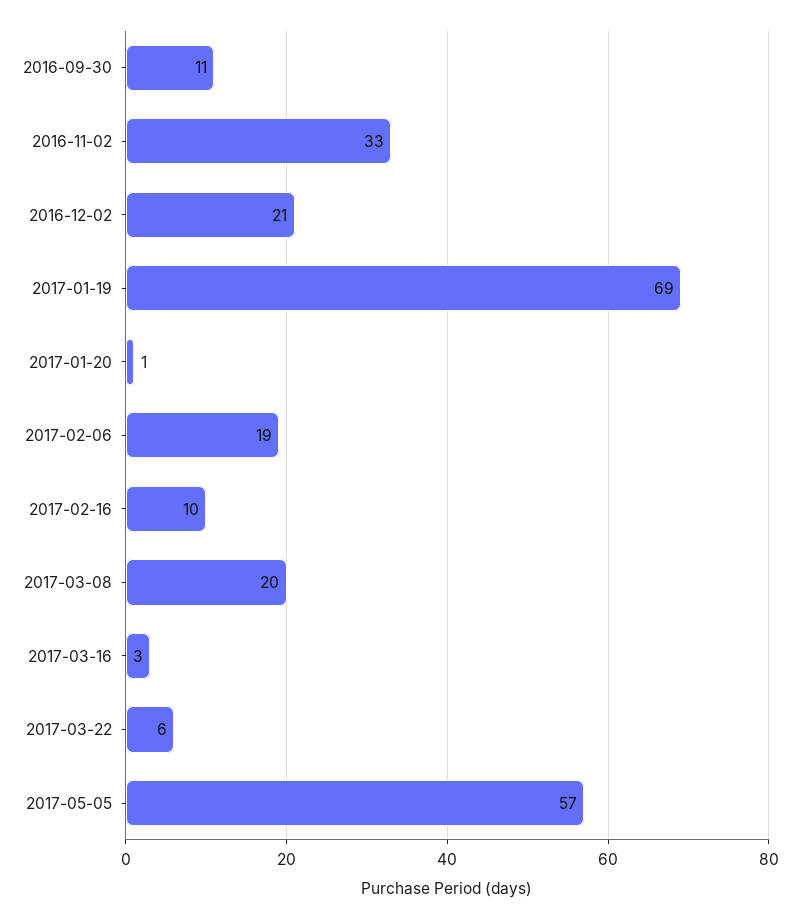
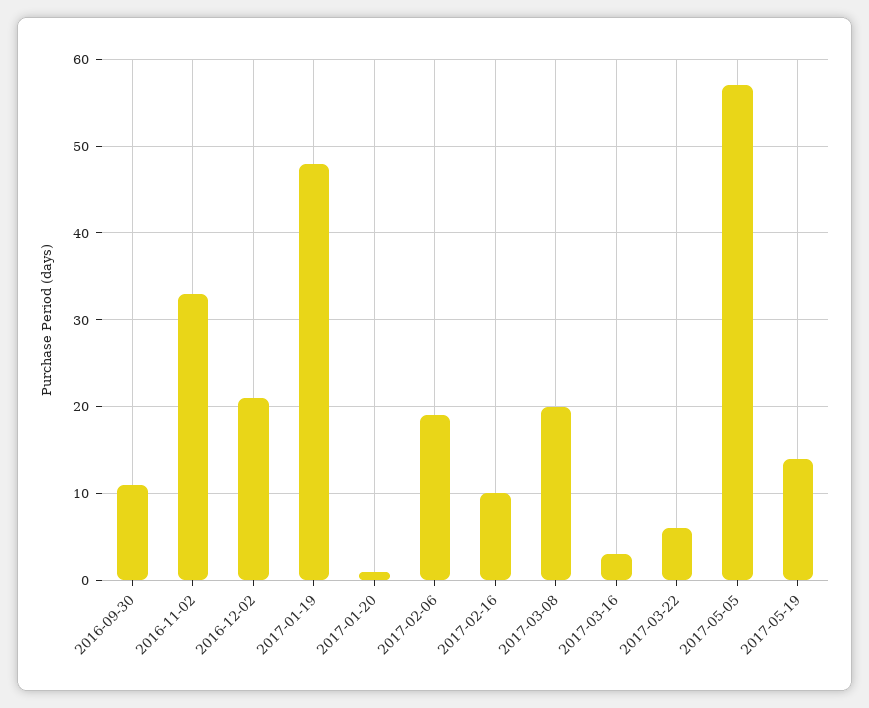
2017-01-19: 69 -> 48
2017-05-19: none -> 14

